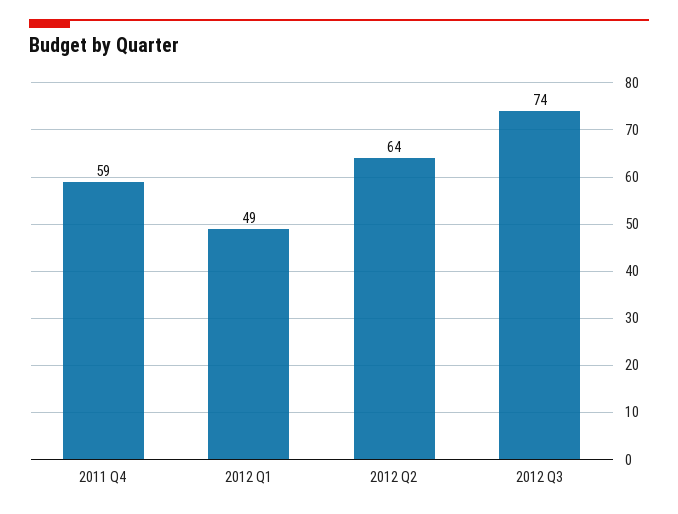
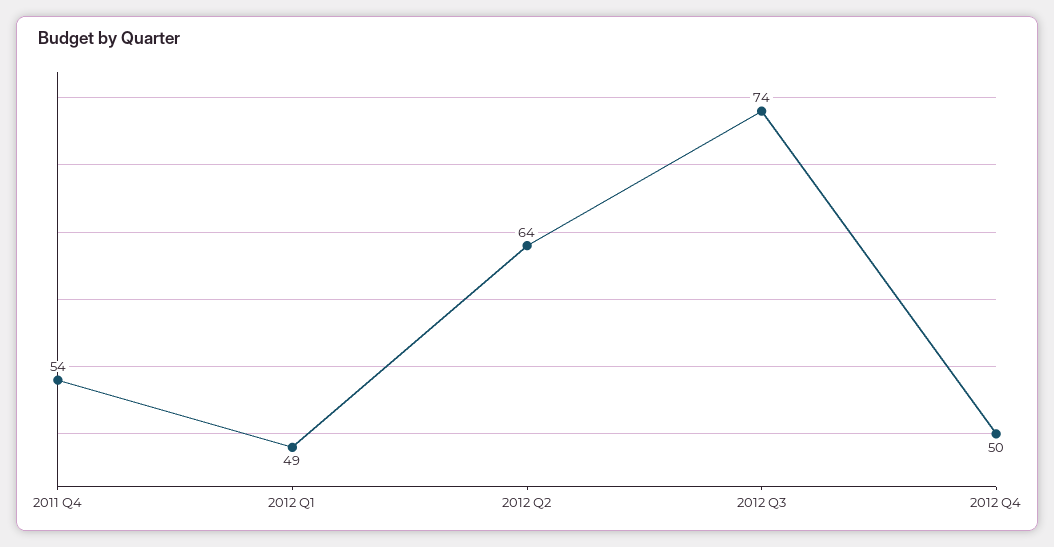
2011 Q4: 59 -> 54
2012 Q4: none -> 50

